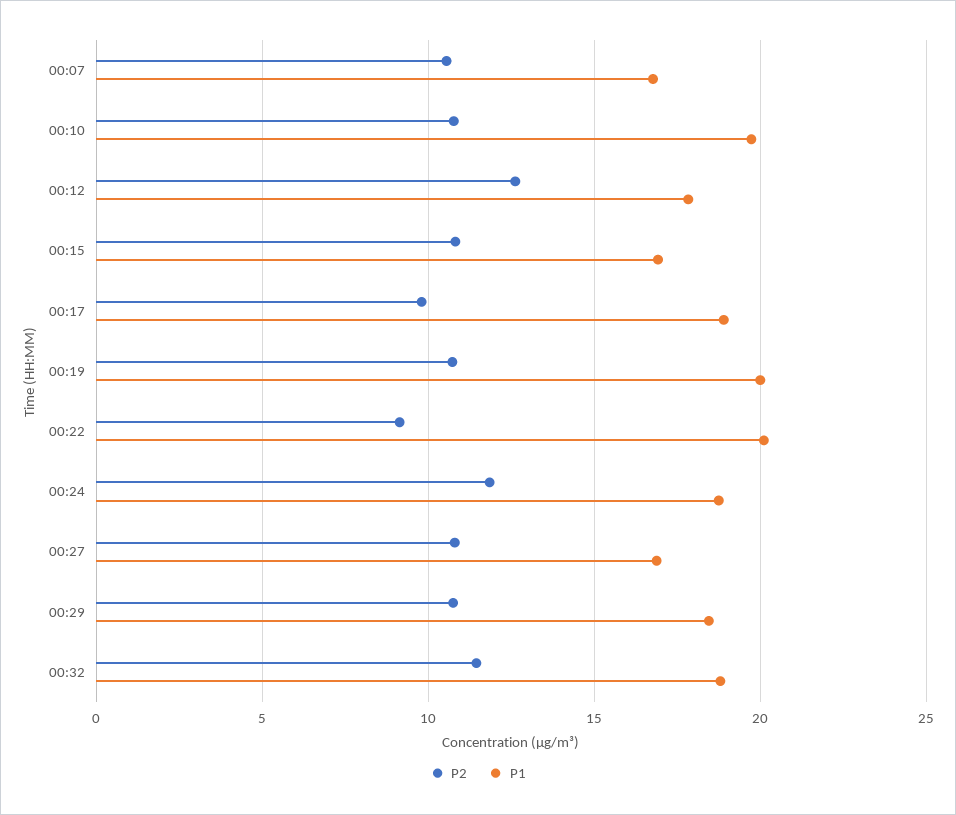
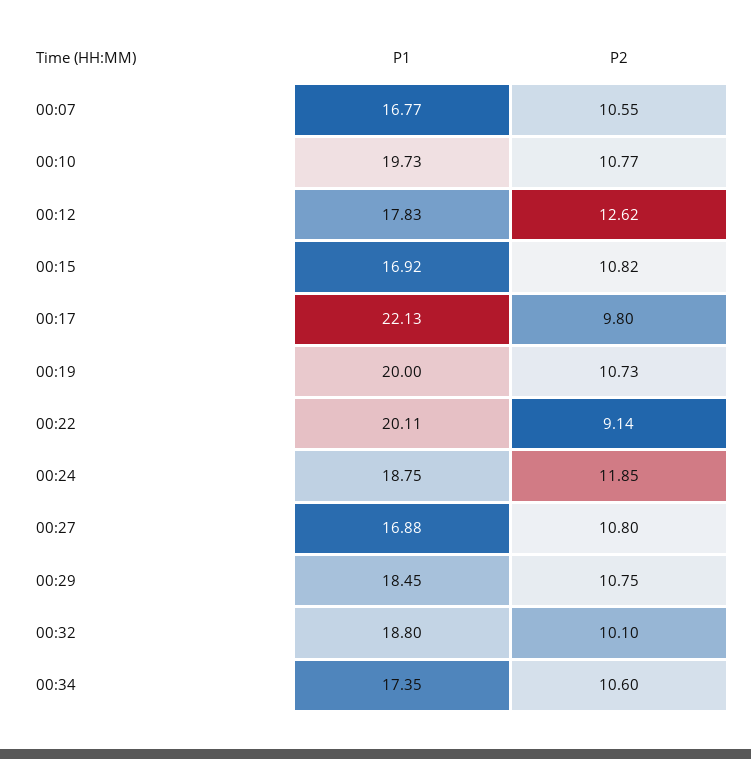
P1, 00:17: 19 -> 22.13
P2, 00:32: 11.5 -> 10.1
P1, 00:34: none -> 17.35
P2, 00:34: none -> 10.6

